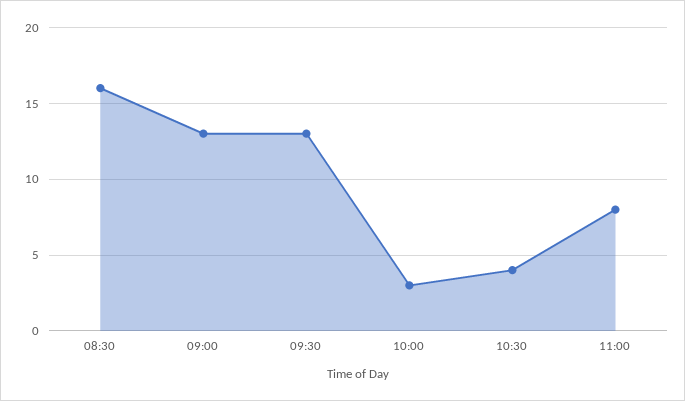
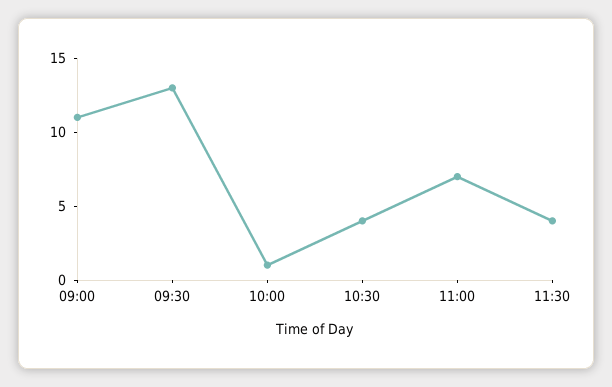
08:30: 16 -> none
09:00: 13 -> 11
10:00: 3 -> 1
11:00: 8 -> 7
11:30: none -> 4

